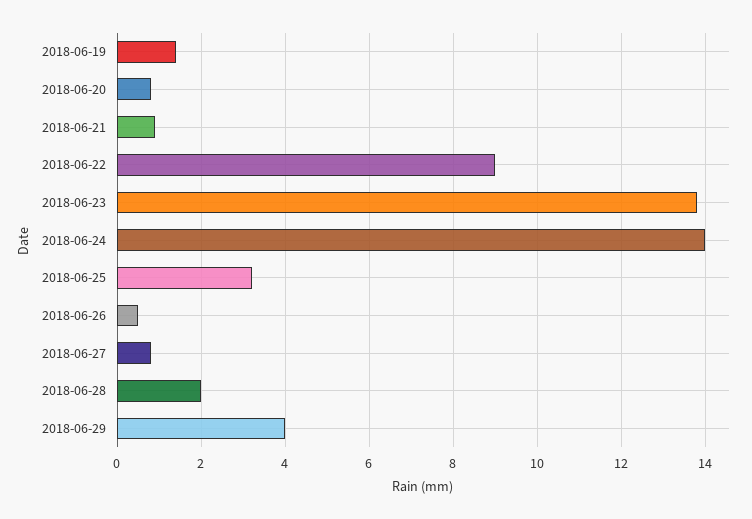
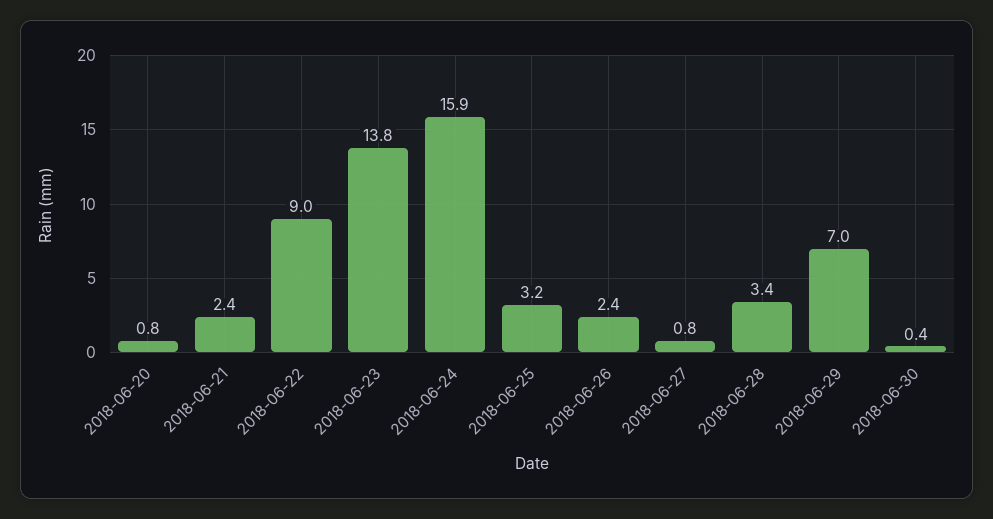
2018-06-19: 1.5 -> none
2018-06-21: 1 -> 2.4
2018-06-24: 14 -> 15.9
2018-06-26: 0.5 -> 2.4
2018-06-28: 2 -> 3.4
2018-06-29: 4 -> 7
2018-06-30: none -> 0.4

